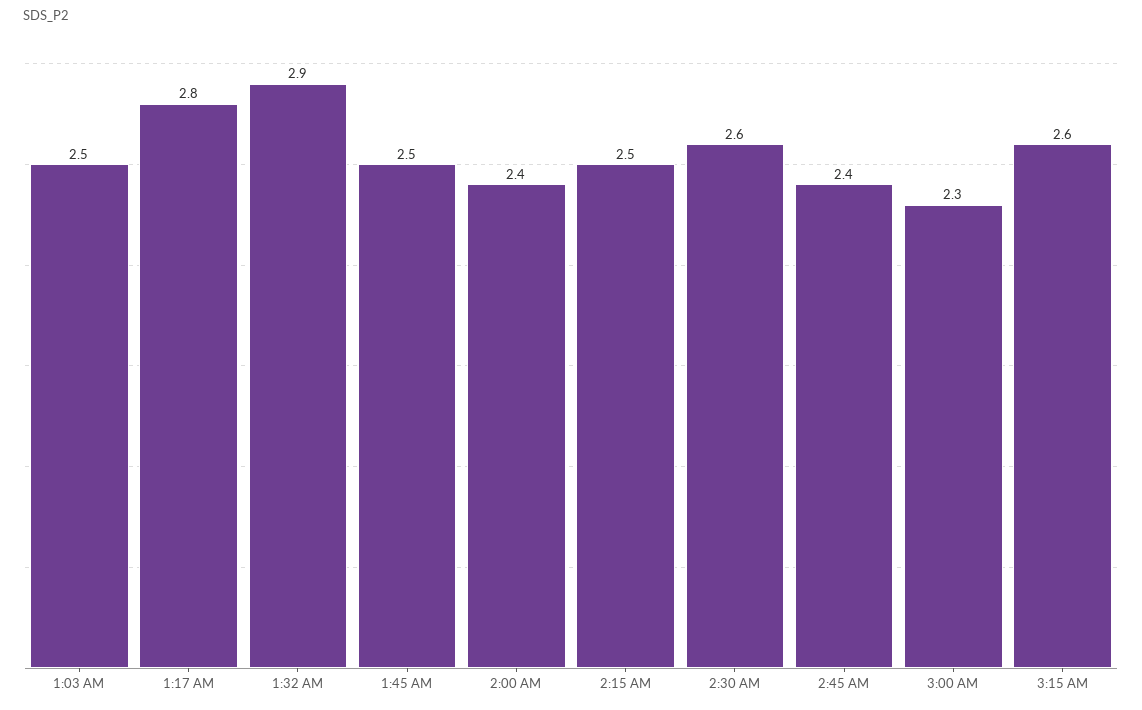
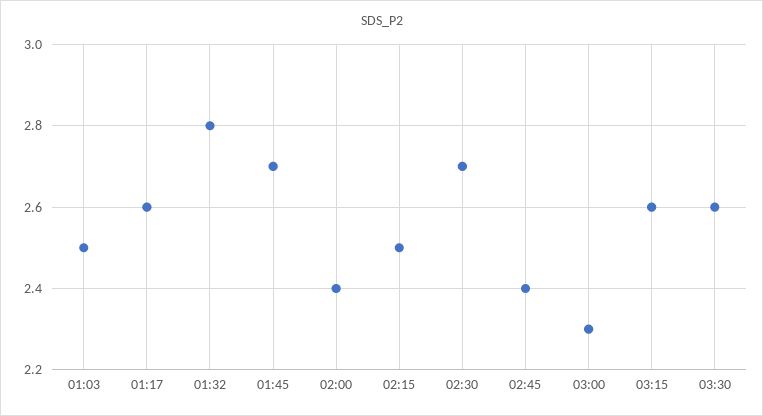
1:17 AM: 2.8 -> 2.6
1:32 AM: 2.9 -> 2.8
1:45 AM: 2.5 -> 2.7
2:30 AM: 2.6 -> 2.7
03:30: none -> 2.6

